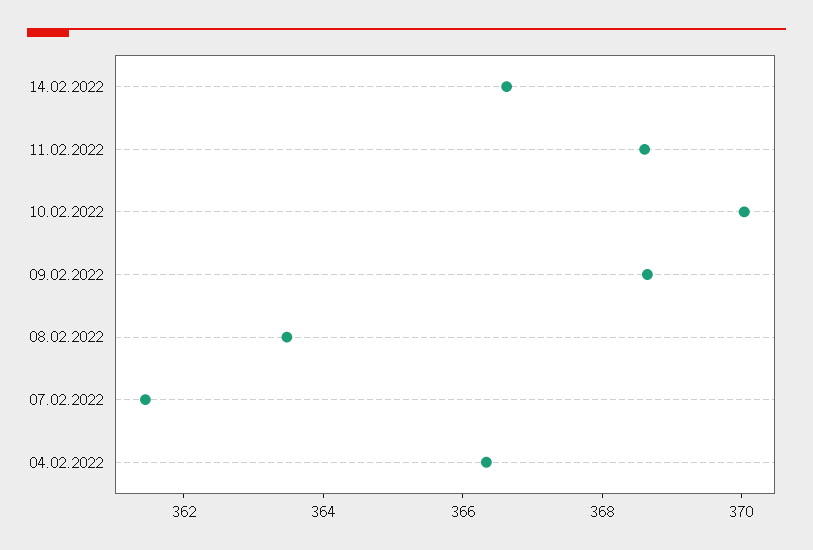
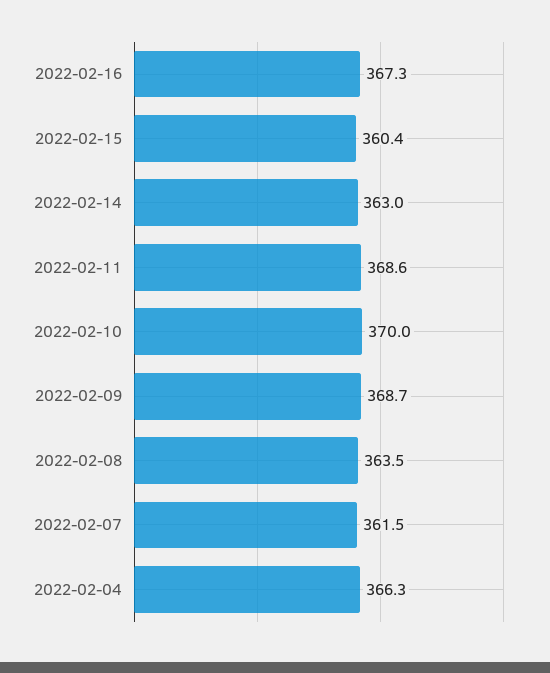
14.02.2022: 366.5 -> 363
2022-02-16: none -> 367.3
2022-02-15: none -> 360.4

